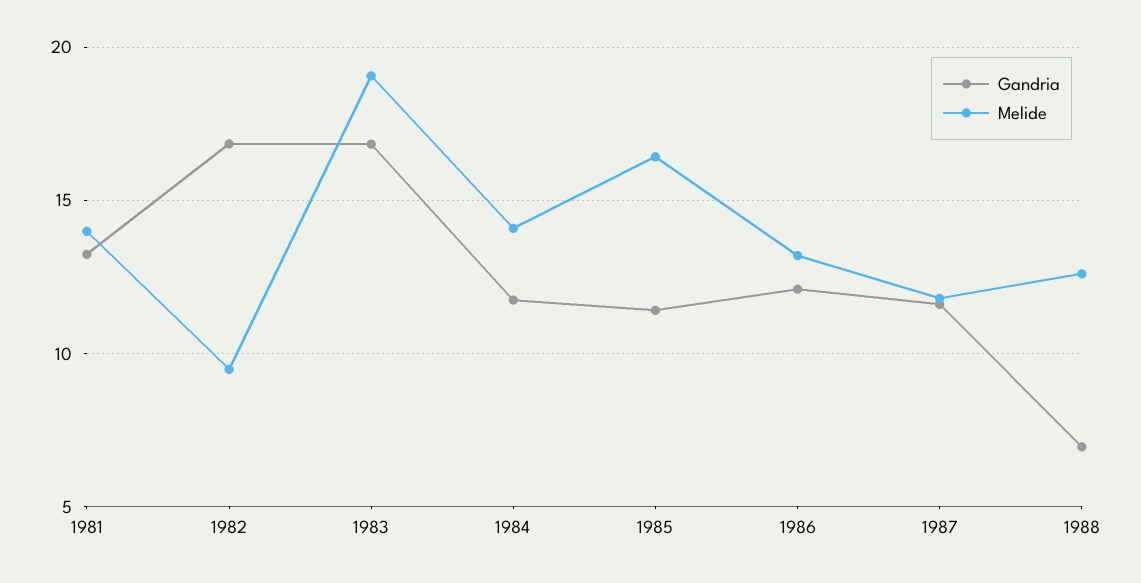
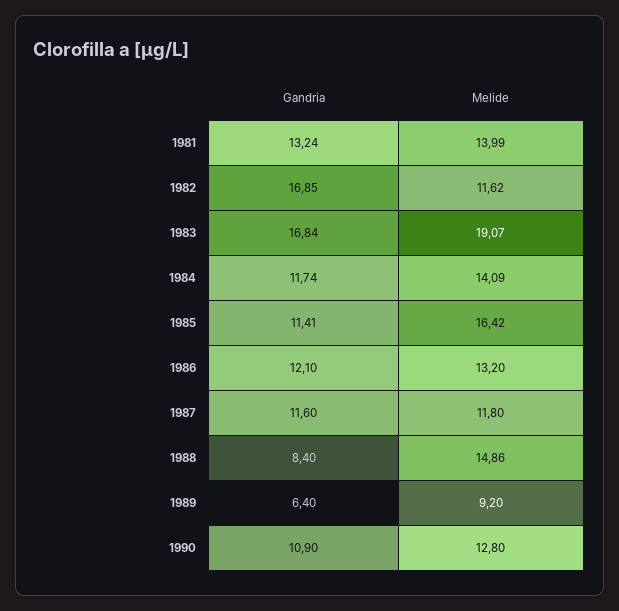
Melide, 1982: 9.5 -> 11.62
Gandria, 1988: 7 -> 8.4
Melide, 1988: 12.5 -> 14.86
Gandria, 1989: none -> 6.4
Melide, 1989: none -> 9.2
Gandria, 1990: none -> 10.9
Melide, 1990: none -> 12.8

